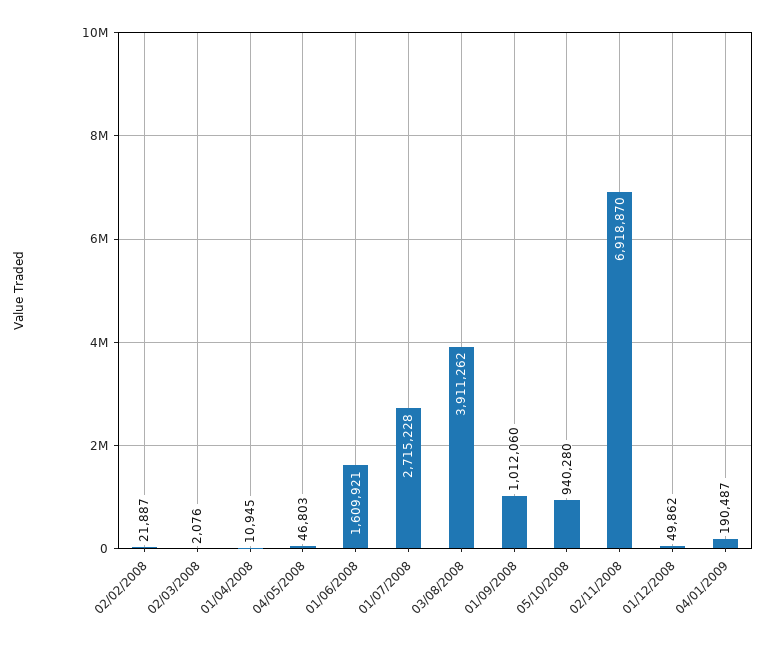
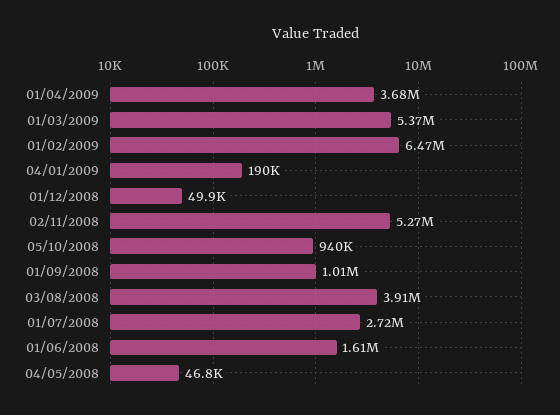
02/02/2008: 21887 -> none
02/03/2008: 2076 -> none
01/04/2008: 10945 -> none
02/11/2008: 6918870 -> 5270000
01/04/2009: none -> 3680000
01/03/2009: none -> 5370000
01/02/2009: none -> 6470000

